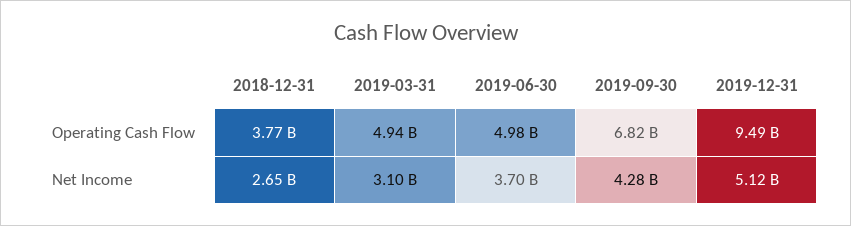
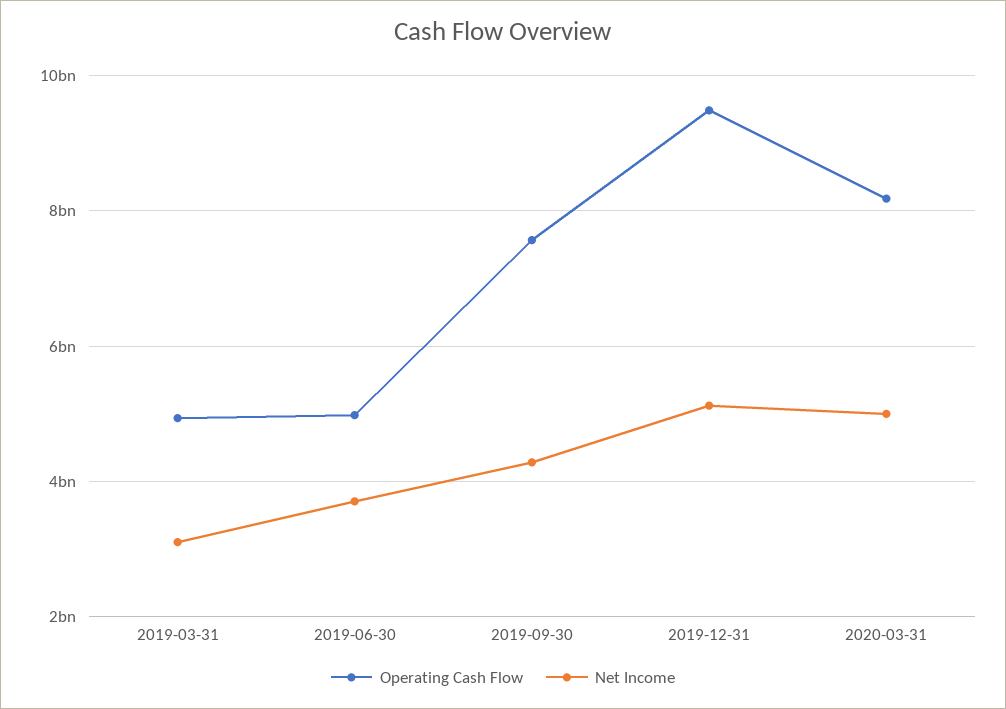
Operating Cash Flow, 2018-12-31: 3770000000 -> none
Operating Cash Flow, 2019-09-30: 6820000000 -> 7600000000
Net Income, 2018-12-31: 2650000000 -> none
Operating Cash Flow, 2020-03-31: none -> 8200000000
Net Income, 2020-03-31: none -> 5000000000

